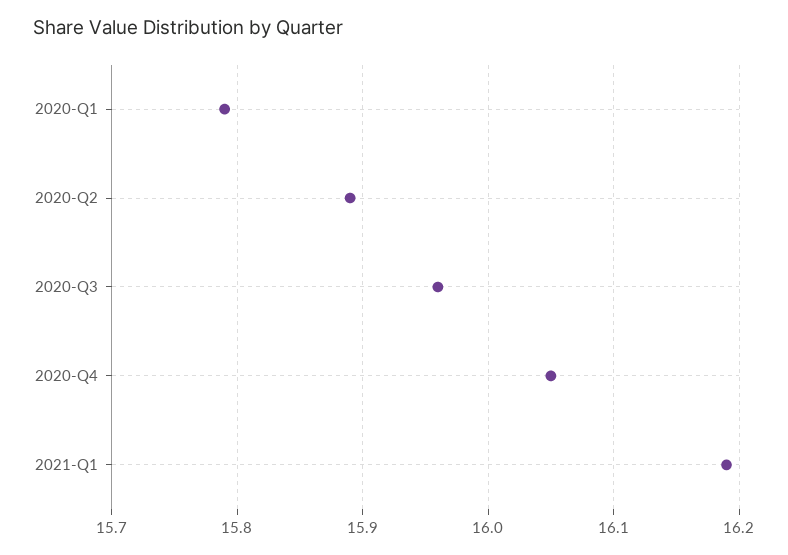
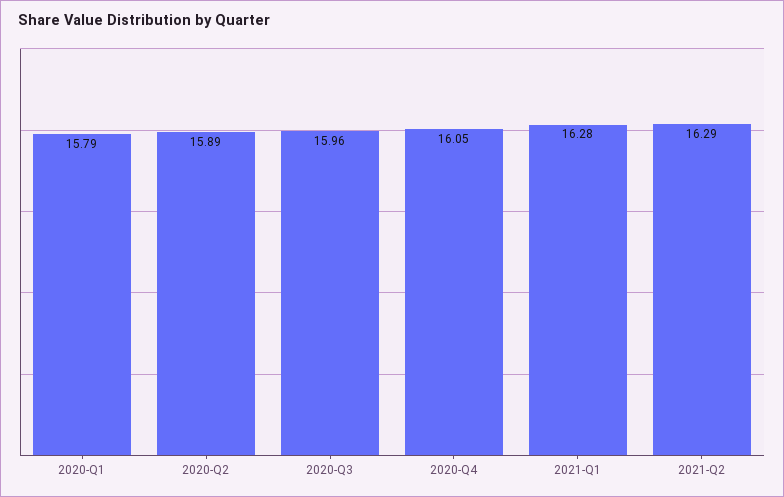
2021-Q1: 16.19 -> 16.28
2021-Q2: none -> 16.29

